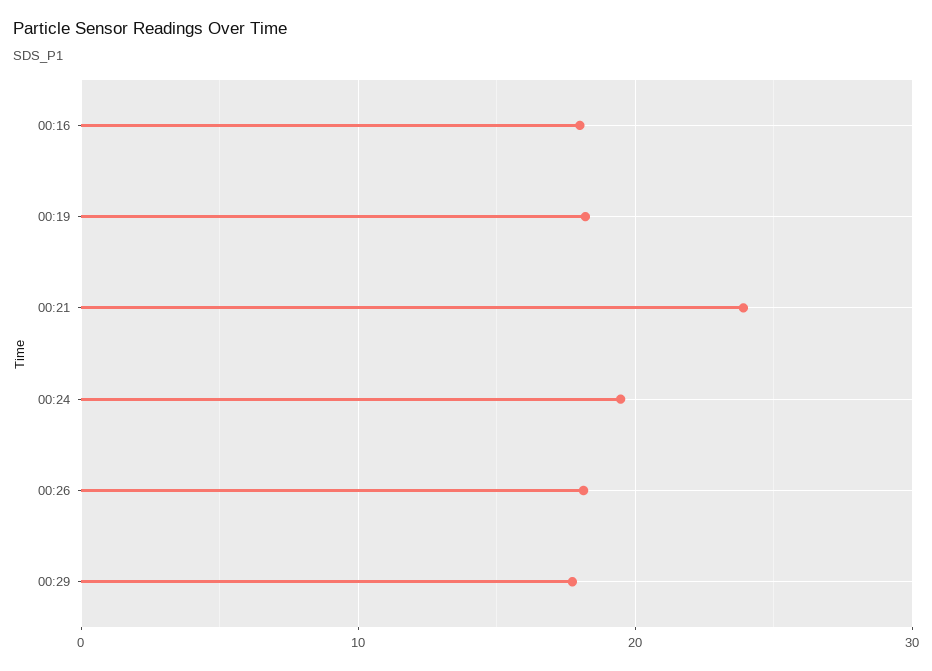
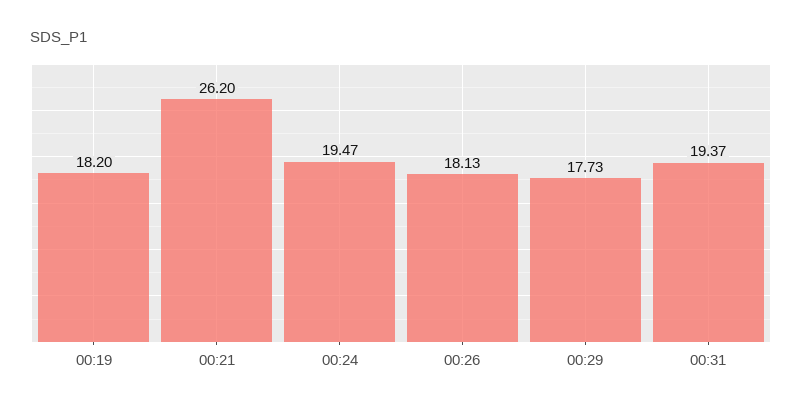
00:16: 18 -> none
00:21: 24 -> 26.2
00:31: none -> 19.37

